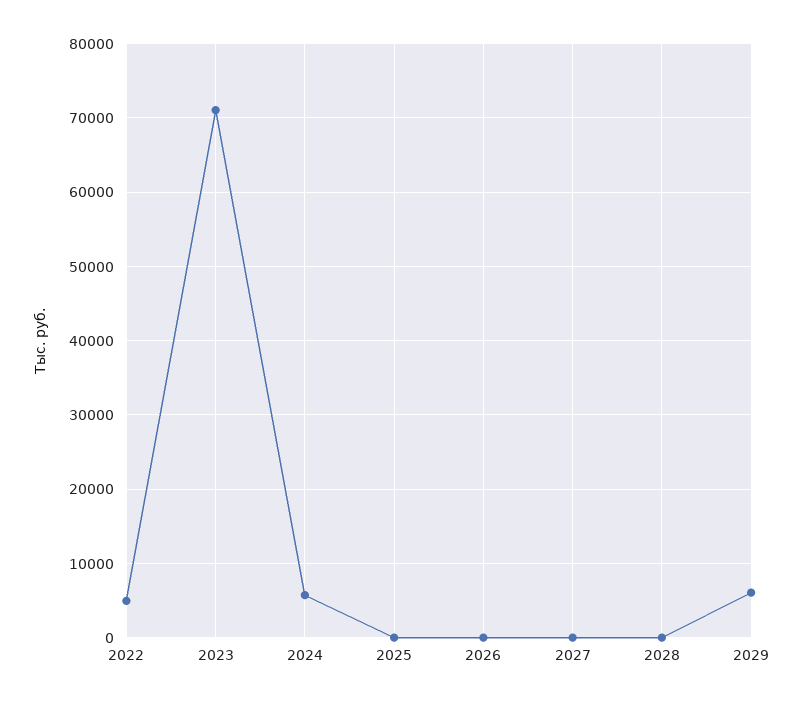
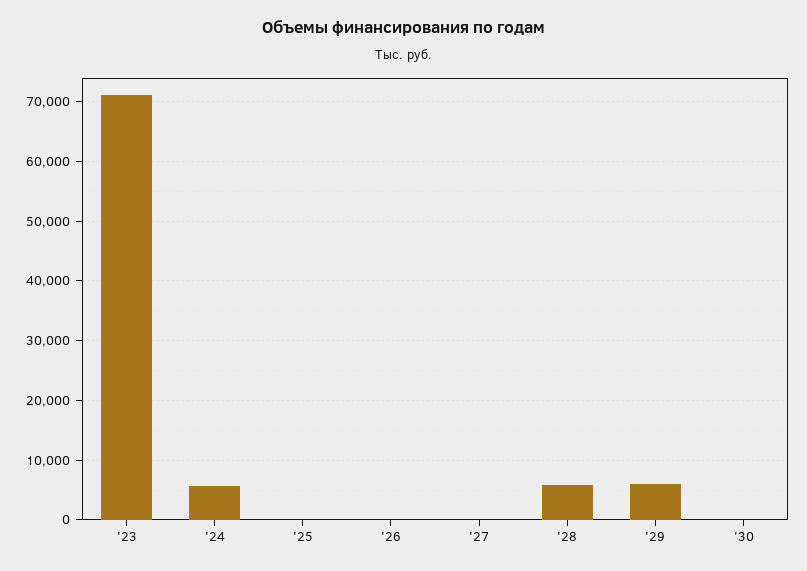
2022: 5000 -> none
2028: 0 -> 6000
'30: none -> 0

